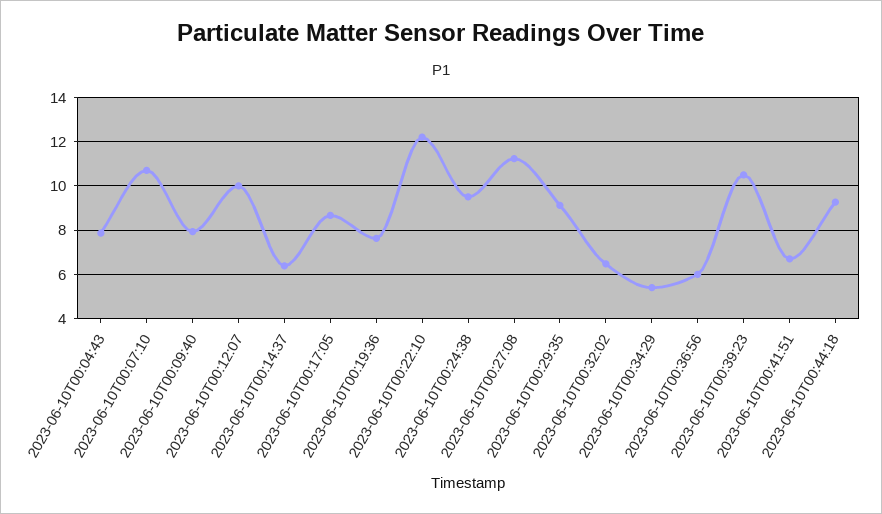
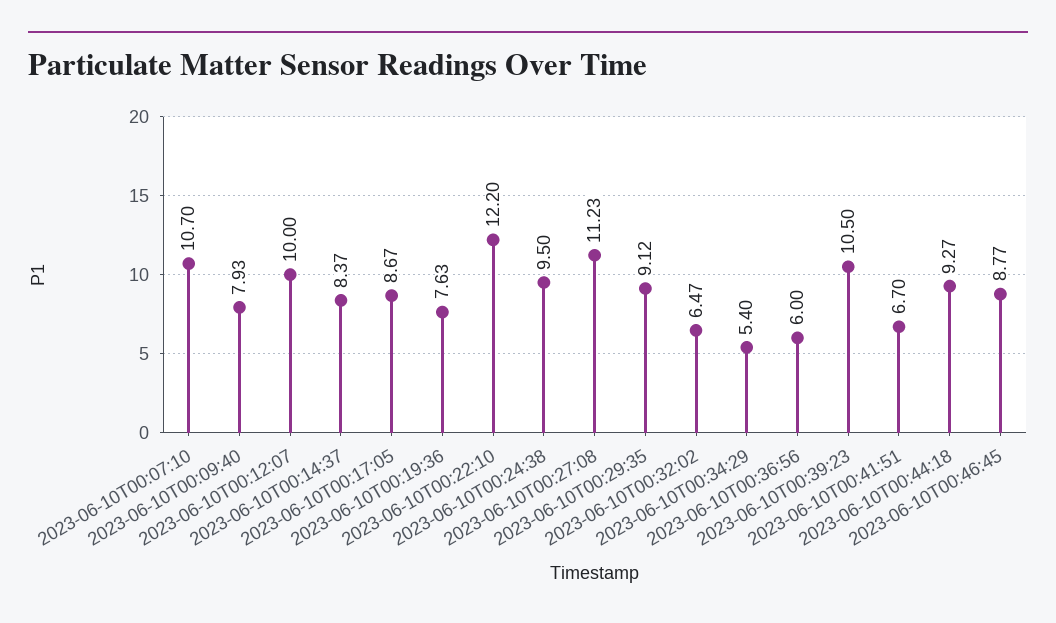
2023-06-10T00:04:43: 8 -> none
2023-06-10T00:14:37: 6.5 -> 8.37
2023-06-10T00:46:45: none -> 8.77

